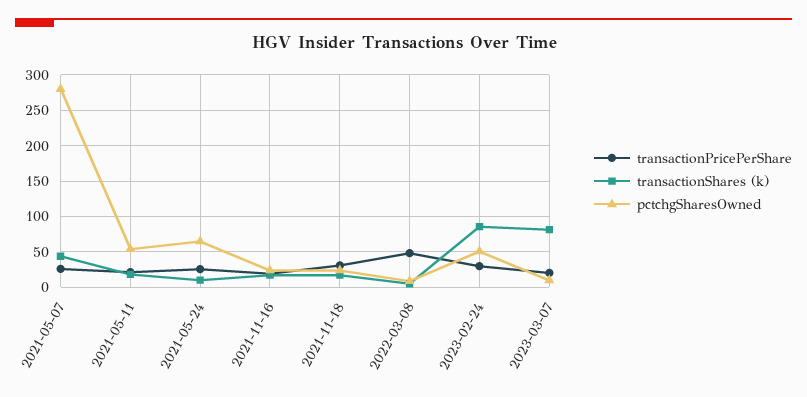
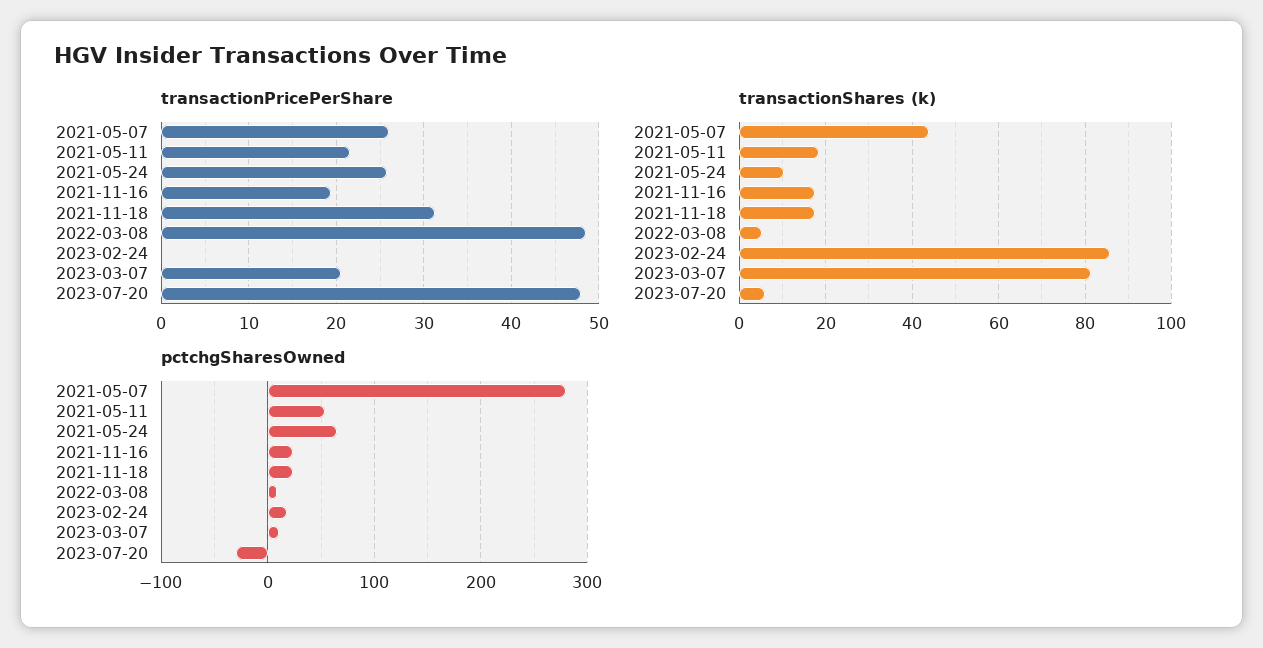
transactionPricePerShare, 2023-02-24: 30 -> 0
pctchgSharesOwned, 2023-02-24: 50 -> 20
transactionPricePerShare, 2023-07-20: none -> 48
transactionShares (k), 2023-07-20: none -> 6
pctchgSharesOwned, 2023-07-20: none -> -30

